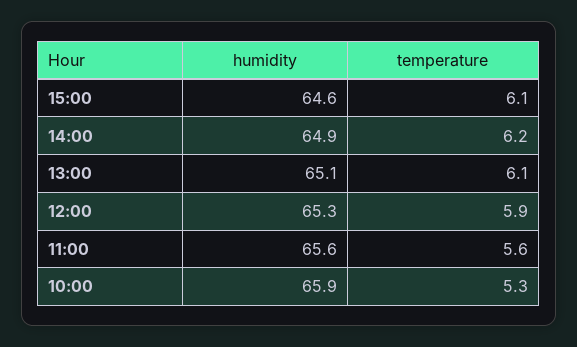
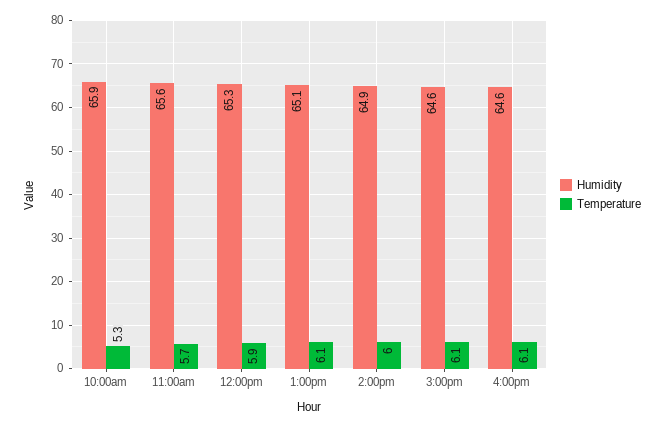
temperature, 14:00: 6.2 -> 6
temperature, 11:00: 5.6 -> 5.7
humidity, 4:00pm: none -> 64.6
temperature, 4:00pm: none -> 6.1

